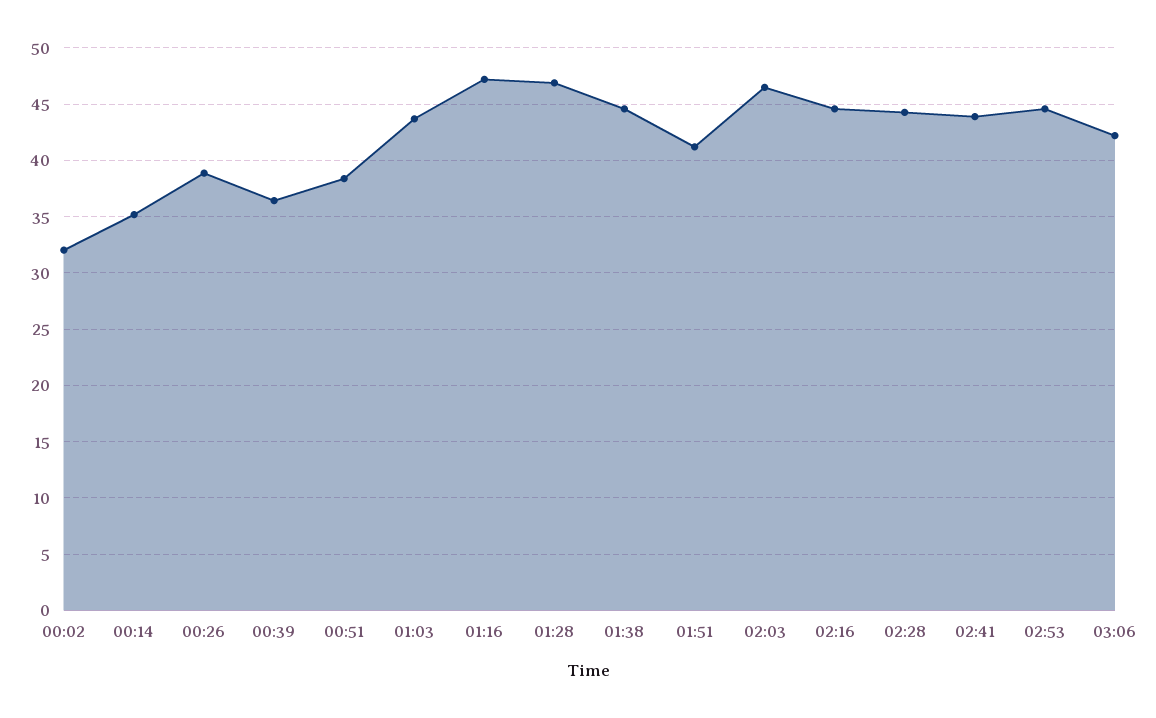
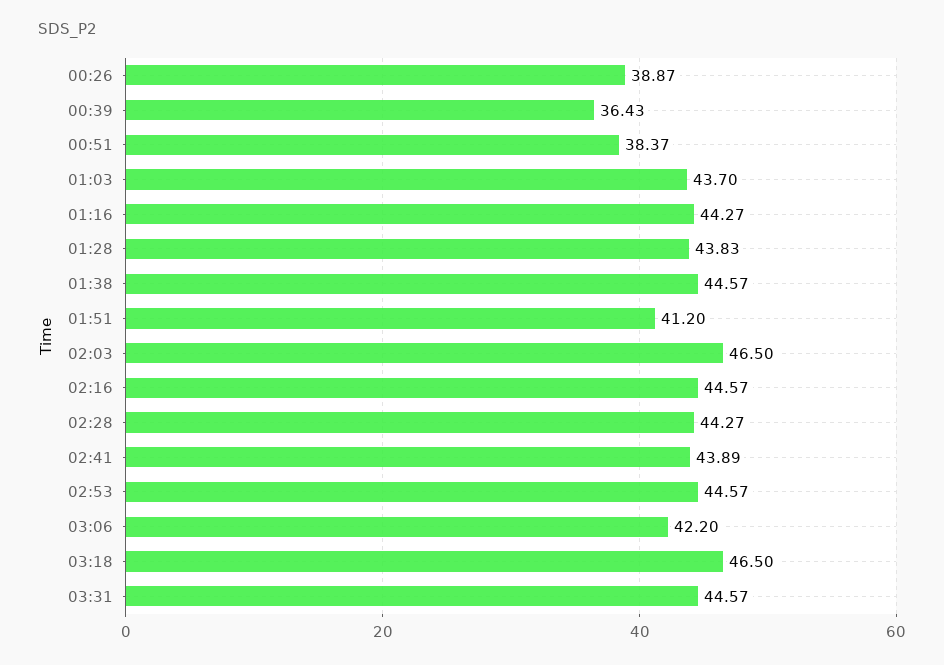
00:02: 32 -> none
00:14: 35 -> none
01:16: 47 -> 44.27
01:28: 47 -> 43.83
03:18: none -> 46.5
03:31: none -> 44.57

